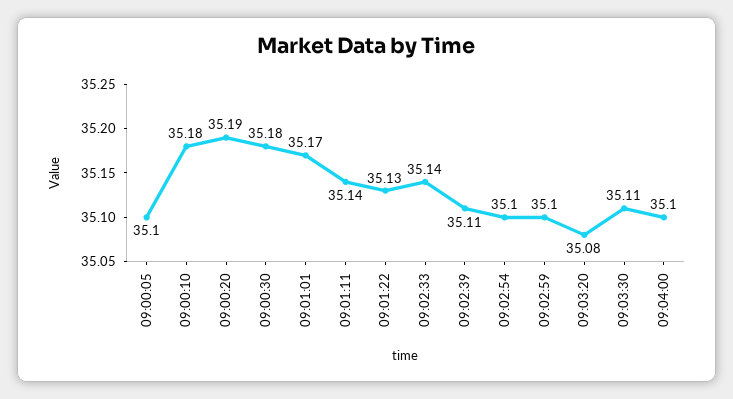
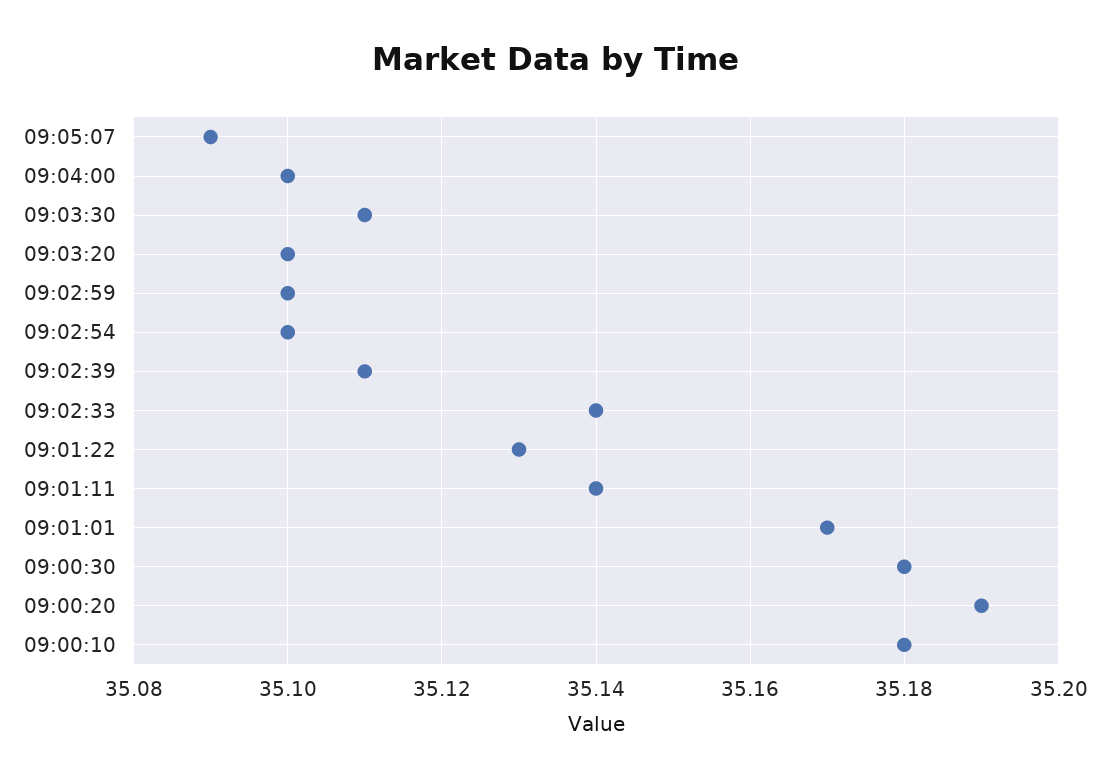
09:00:05: 35.1 -> none
09:03:20: 35.08 -> 35.1
09:05:07: none -> 35.09

